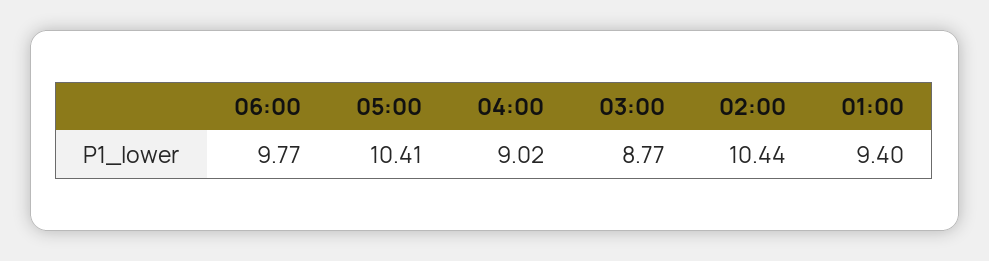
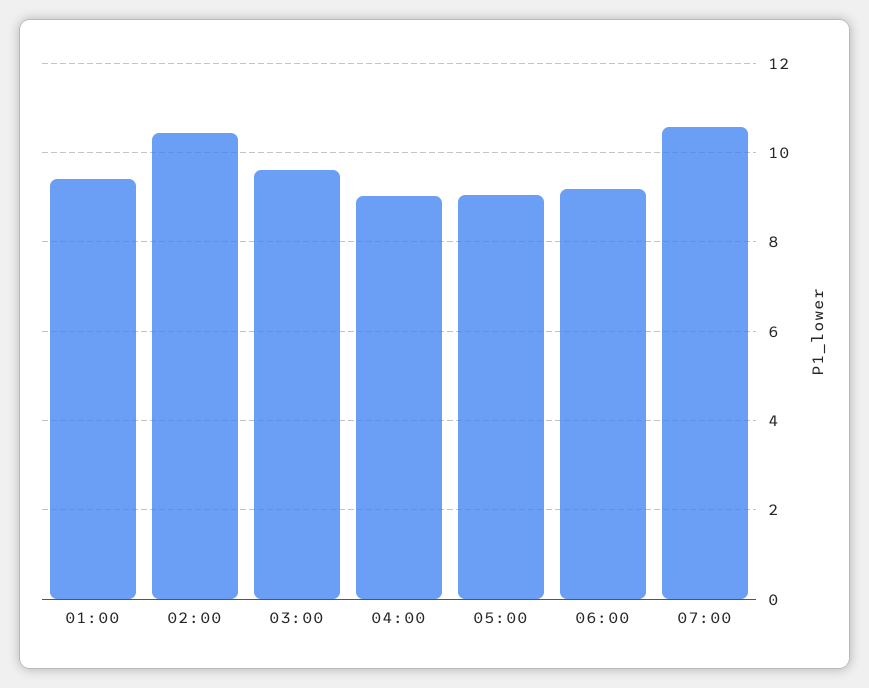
06:00: 9.77 -> 9.2
05:00: 10.41 -> 9
03:00: 8.77 -> 9.6
07:00: none -> 10.6

